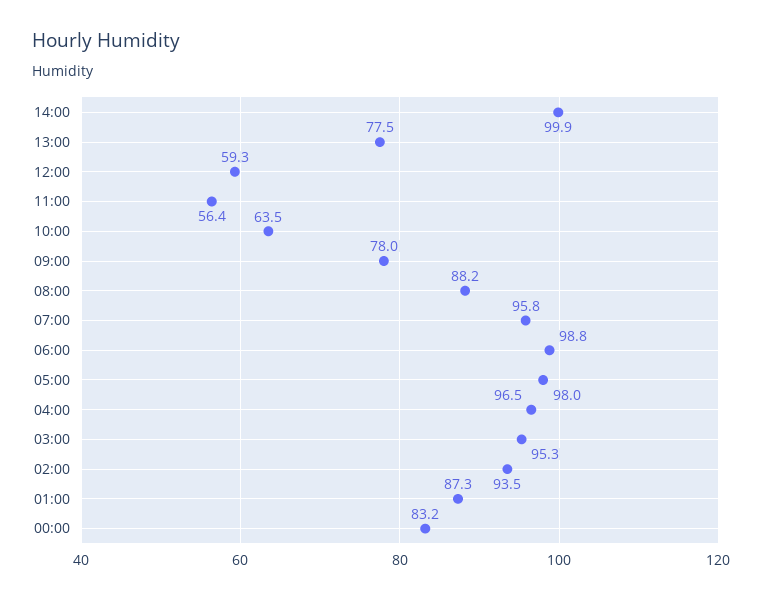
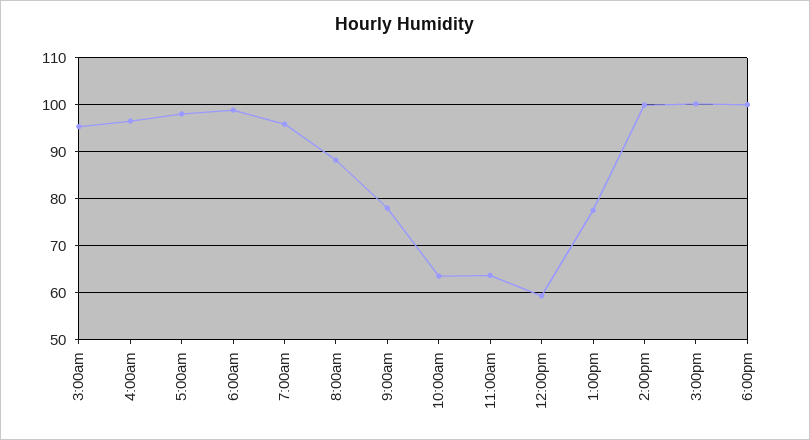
11:00: 56.4 -> 64
02:00: 93.5 -> none
01:00: 87.3 -> none
00:00: 83.2 -> none
3:00pm: none -> 100
6:00pm: none -> 100

